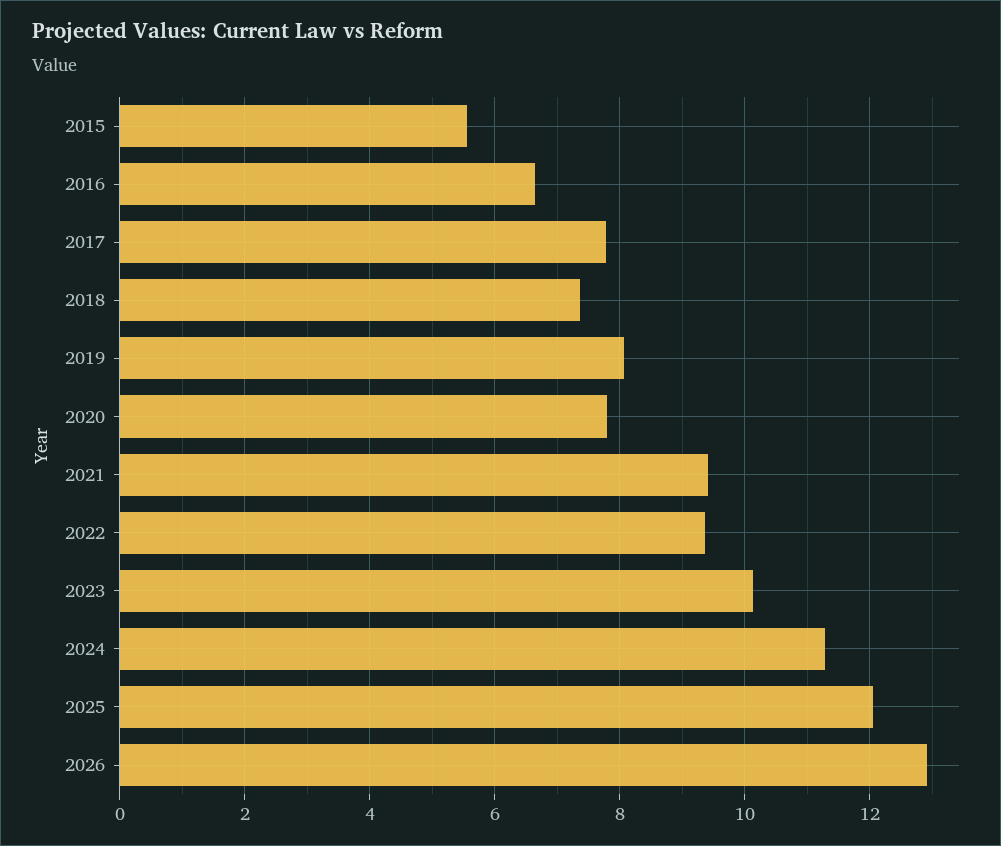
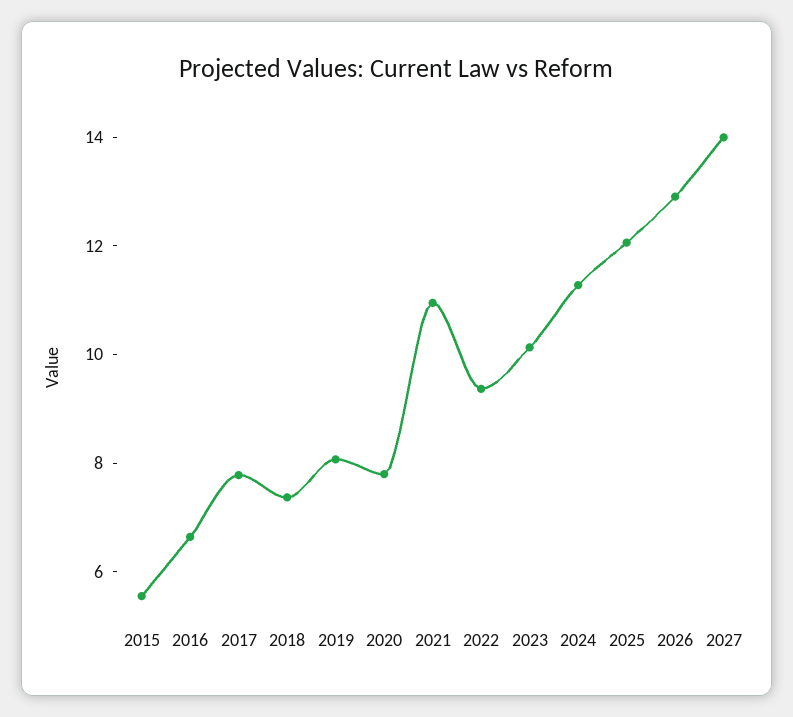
2021: 9.4 -> 11
2027: none -> 14

